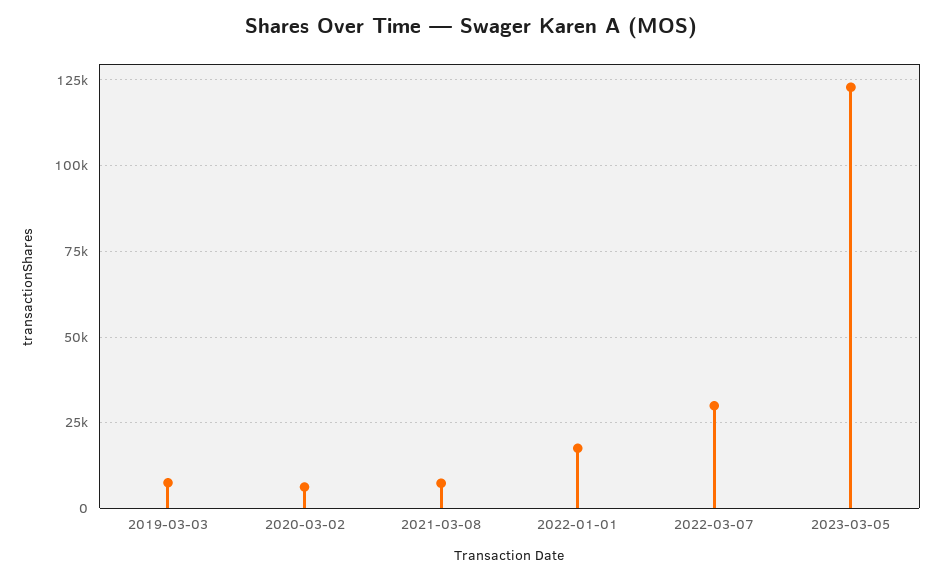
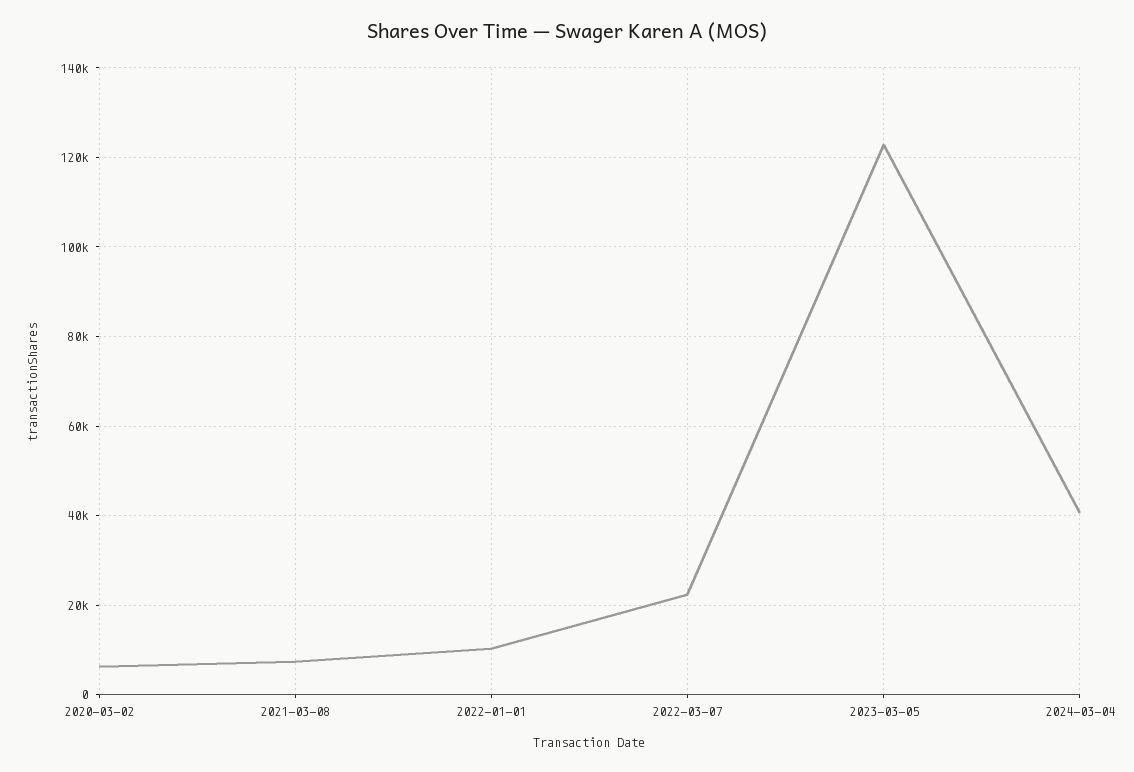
2019-03-03: 7500 -> none
2022-01-01: 17500 -> 10000
2022-03-07: 30000 -> 22000
2024-03-04: none -> 40000

